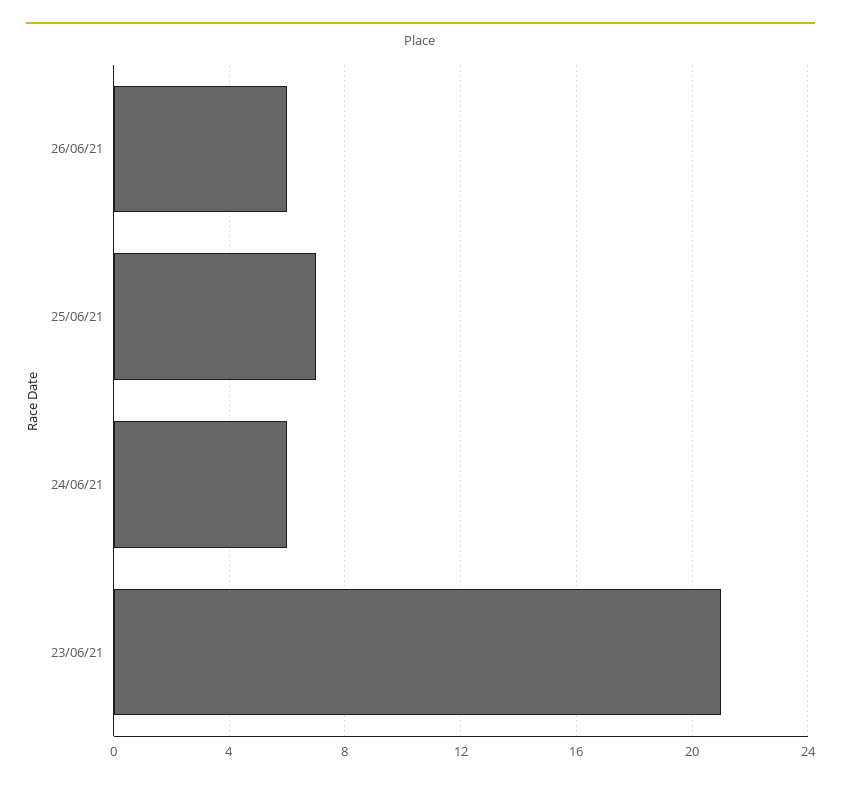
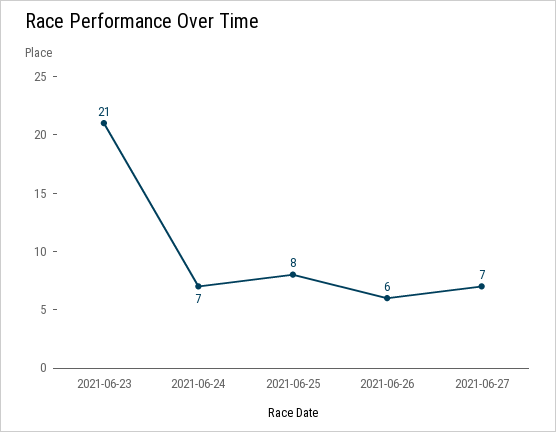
25/06/21: 7 -> 8
24/06/21: 6 -> 7
2021-06-27: none -> 7

